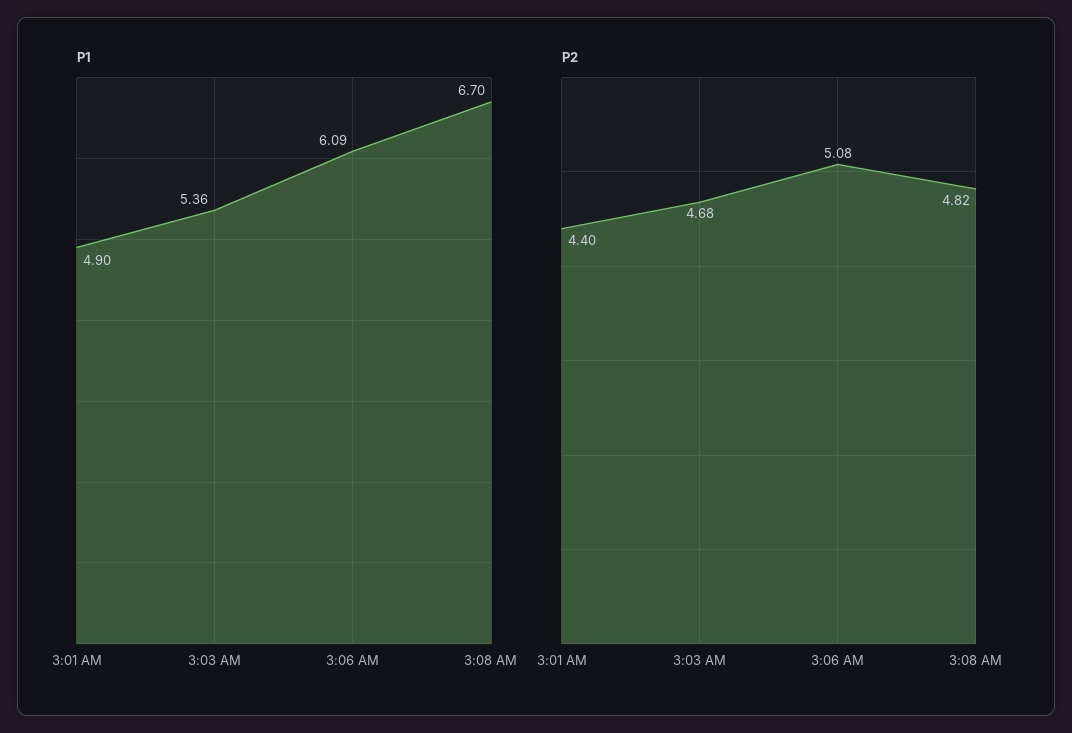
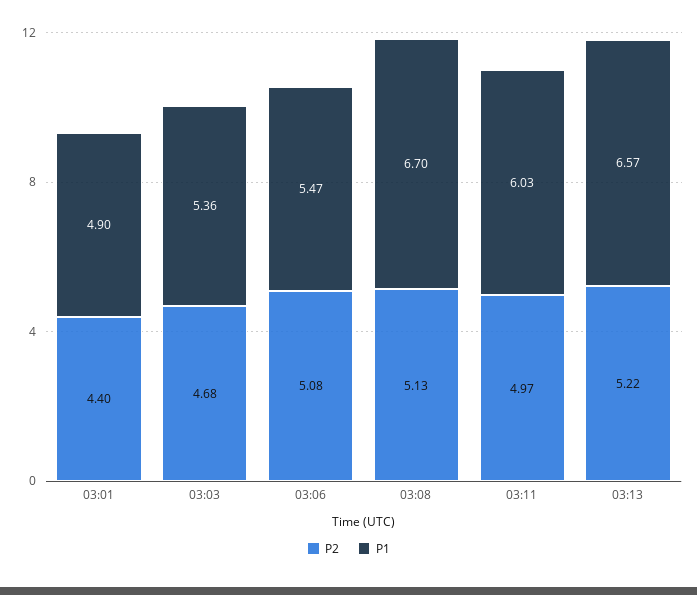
P1, 3:06 AM: 6.09 -> 5.47
P2, 3:08 AM: 4.82 -> 5.13
P2, 03:11: none -> 4.97
P1, 03:11: none -> 6.03
P2, 03:13: none -> 5.22
P1, 03:13: none -> 6.57

